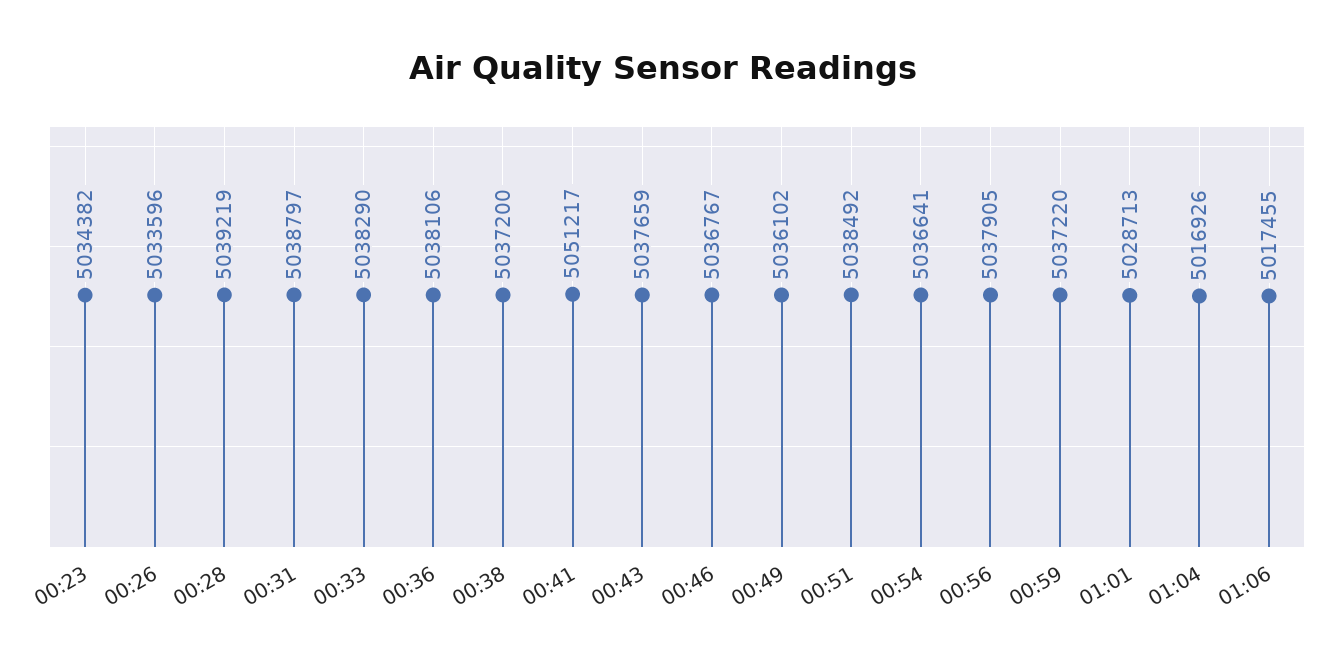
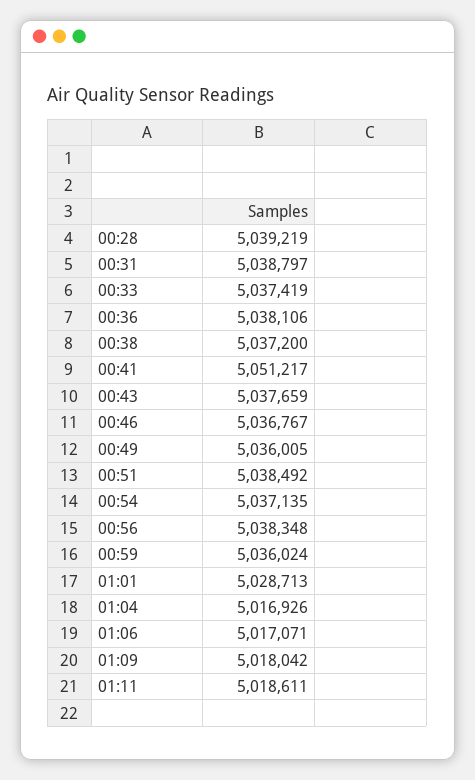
00:23: 5034382 -> none
00:26: 5033596 -> none
00:33: 5038290 -> 5037419
00:49: 5036102 -> 5036005
00:54: 5036641 -> 5037135
00:56: 5037905 -> 5038348
00:59: 5037220 -> 5036024
01:06: 5017455 -> 5017071
01:09: none -> 5018042
01:11: none -> 5018611

